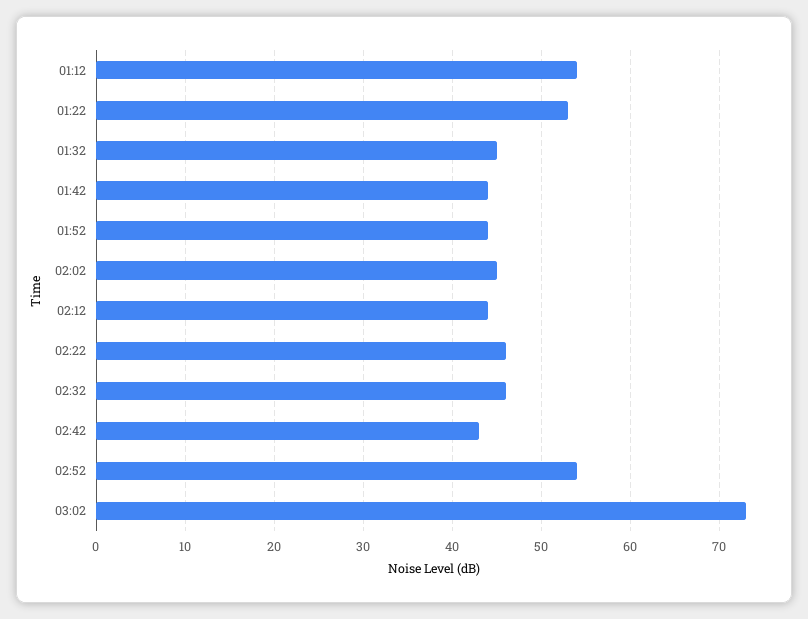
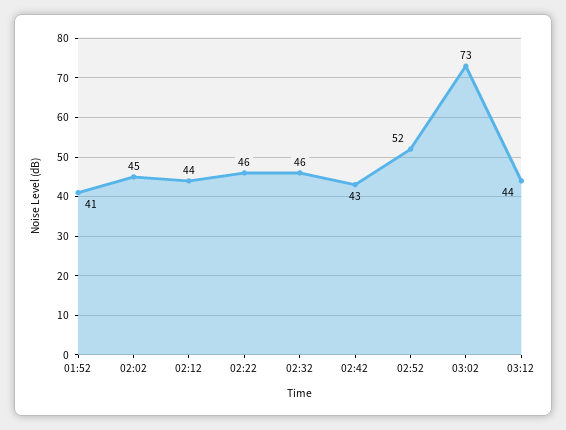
01:12: 54 -> none
01:22: 53 -> none
01:32: 45 -> none
01:42: 44 -> none
01:52: 44 -> 41
02:52: 54 -> 52
03:12: none -> 44

